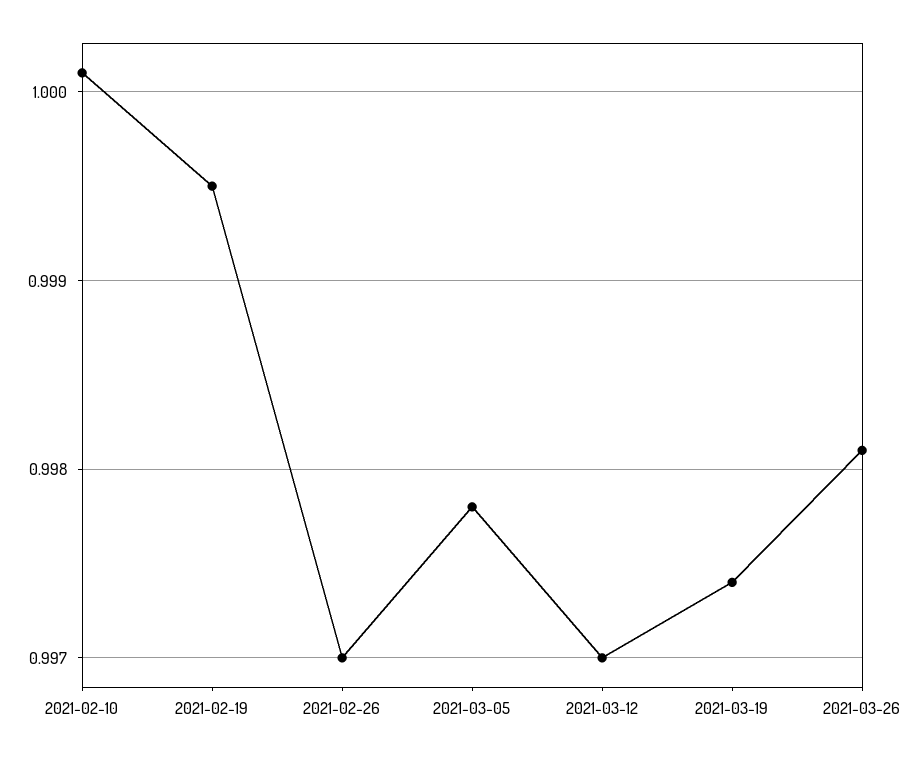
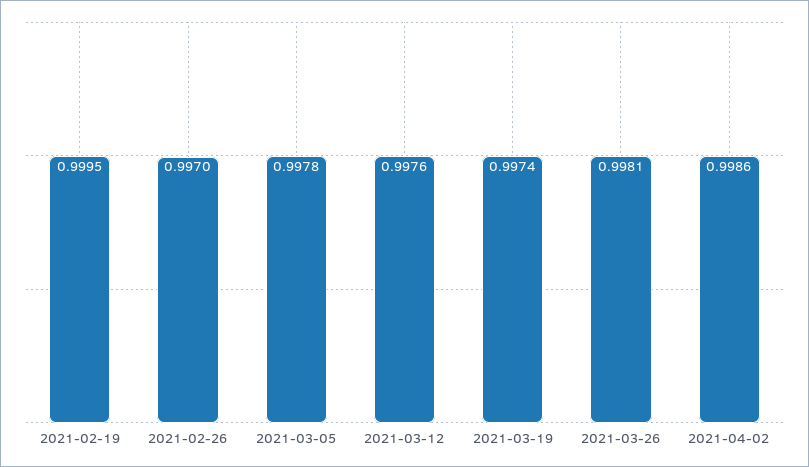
2021-02-10: 1.0001 -> none
2021-03-12: 0.997 -> 0.9976
2021-04-02: none -> 0.9986

